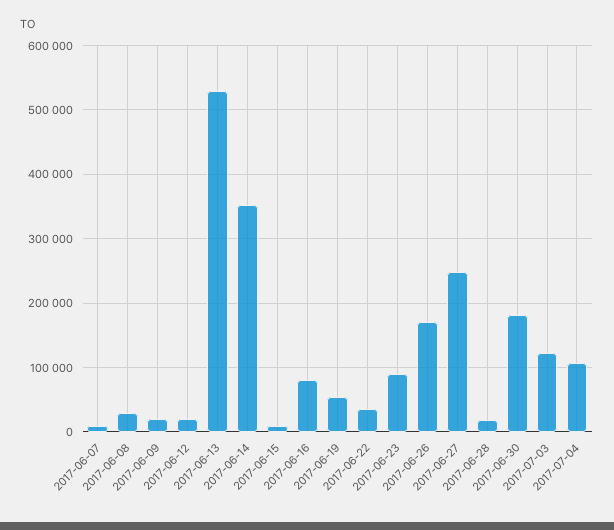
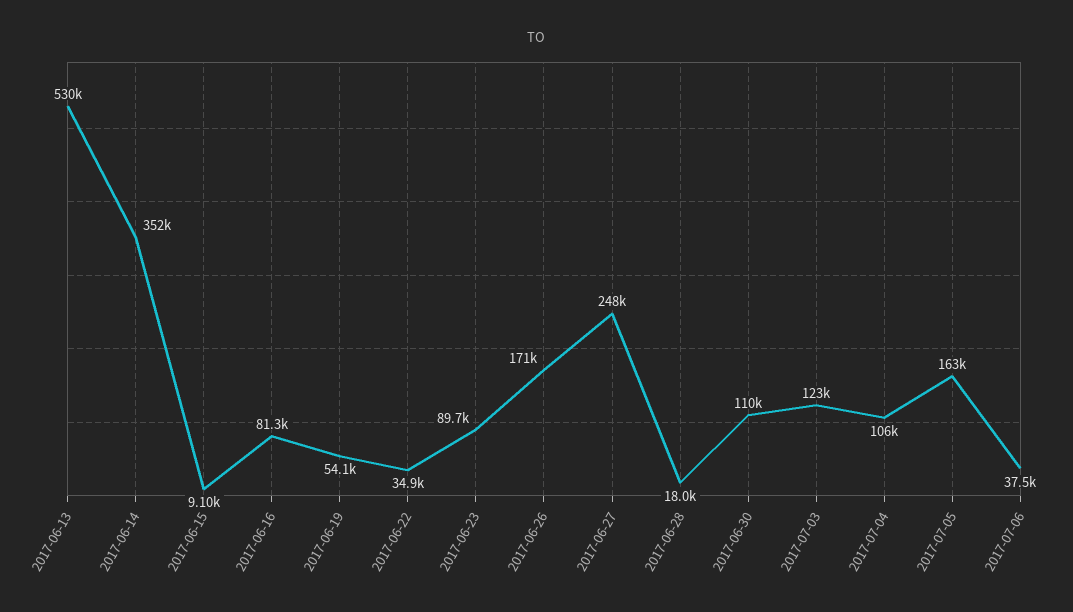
2017-06-07: 10000 -> none
2017-06-08: 30000 -> none
2017-06-09: 20000 -> none
2017-06-12: 20000 -> none
2017-06-30: 180000 -> 110000
2017-07-05: none -> 163000
2017-07-06: none -> 37500

